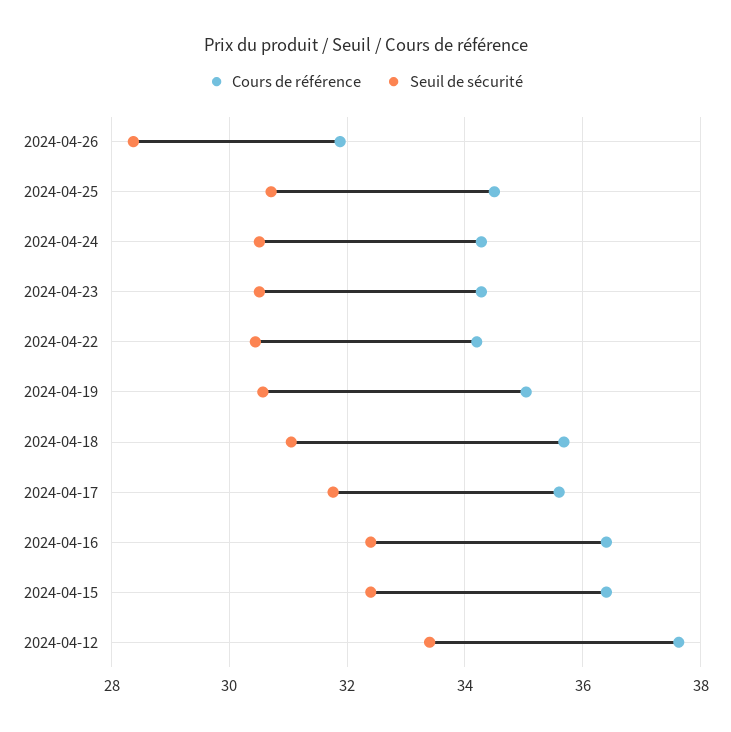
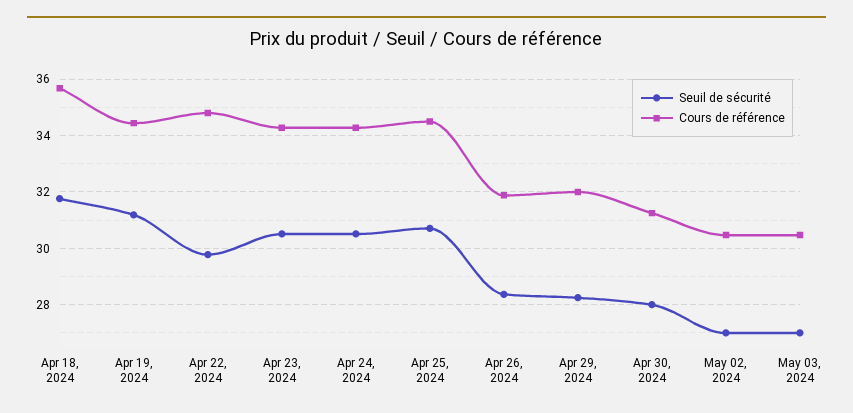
Cours de référence, 2024-04-22: 34.2 -> 34.75
Seuil de sécurité, 2024-04-22: 30.4 -> 29.75
Cours de référence, 2024-04-19: 35 -> 34.5
Seuil de sécurité, 2024-04-19: 30.6 -> 31.25
Seuil de sécurité, 2024-04-18: 31 -> 31.75
Cours de référence, 2024-04-17: 35.6 -> none
Seuil de sécurité, 2024-04-17: 31.8 -> none
Cours de référence, 2024-04-16: 36.4 -> none
Seuil de sécurité, 2024-04-16: 32.4 -> none
Cours de référence, 2024-04-15: 36.4 -> none
Seuil de sécurité, 2024-04-15: 32.4 -> none
Cours de référence, 2024-04-12: 37.6 -> none
Seuil de sécurité, 2024-04-12: 33.4 -> none
Seuil de sécurité, Apr 29, 2024: none -> 28.25
Cours de référence, Apr 29, 2024: none -> 32
Seuil de sécurité, Apr 30, 2024: none -> 28
Cours de référence, Apr 30, 2024: none -> 31.25
Seuil de sécurité, May 02, 2024: none -> 27
Cours de référence, May 02, 2024: none -> 30.5
Seuil de sécurité, May 03, 2024: none -> 27
Cours de référence, May 03, 2024: none -> 30.5

